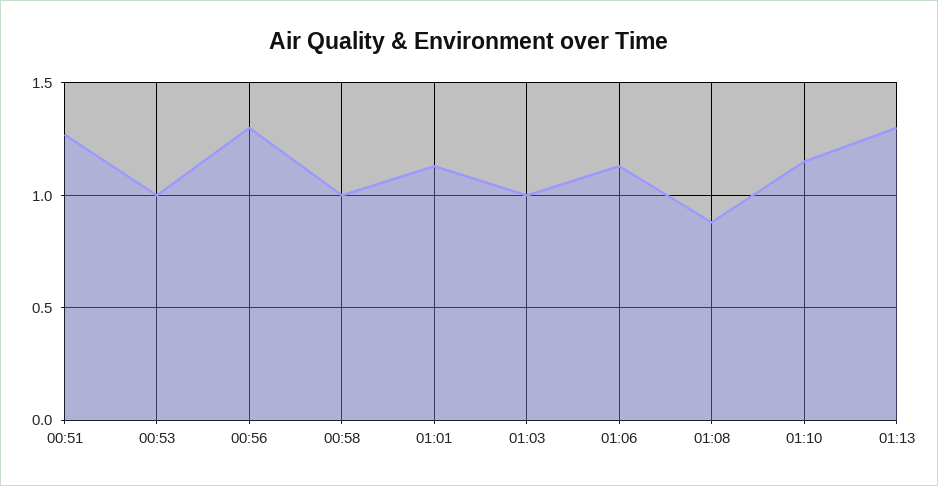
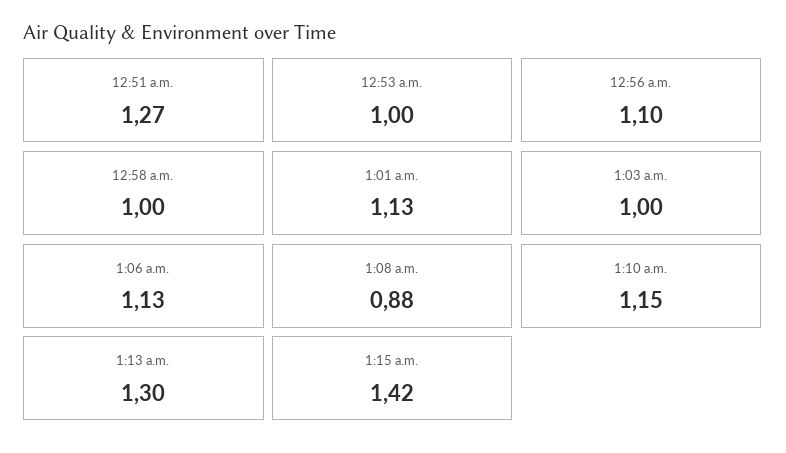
00:56: 1.3 -> 1.1
1:15 a.m.: none -> 1.42

